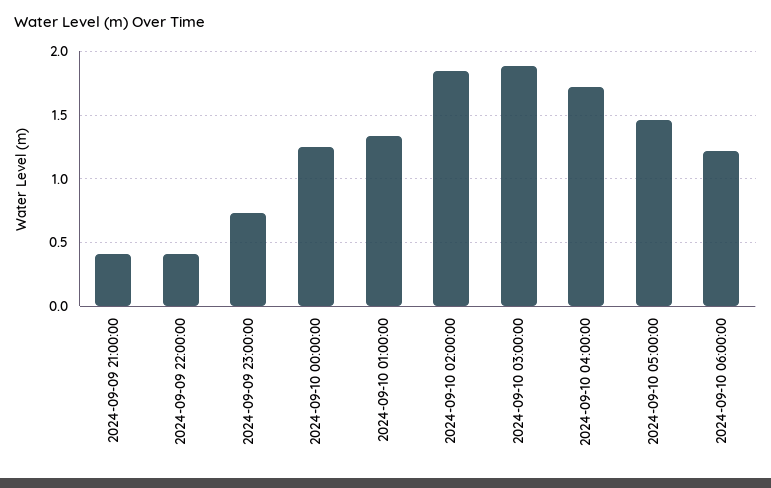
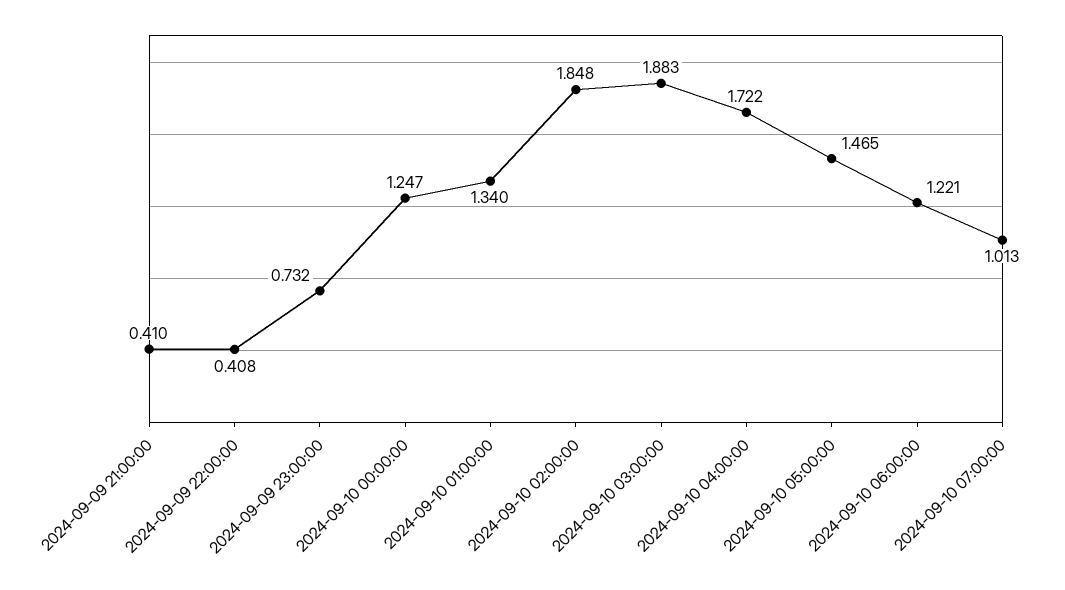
2024-09-10 07:00:00: none -> 1.013

